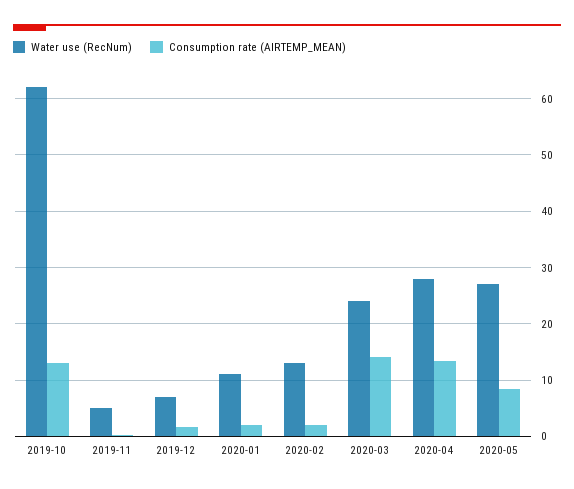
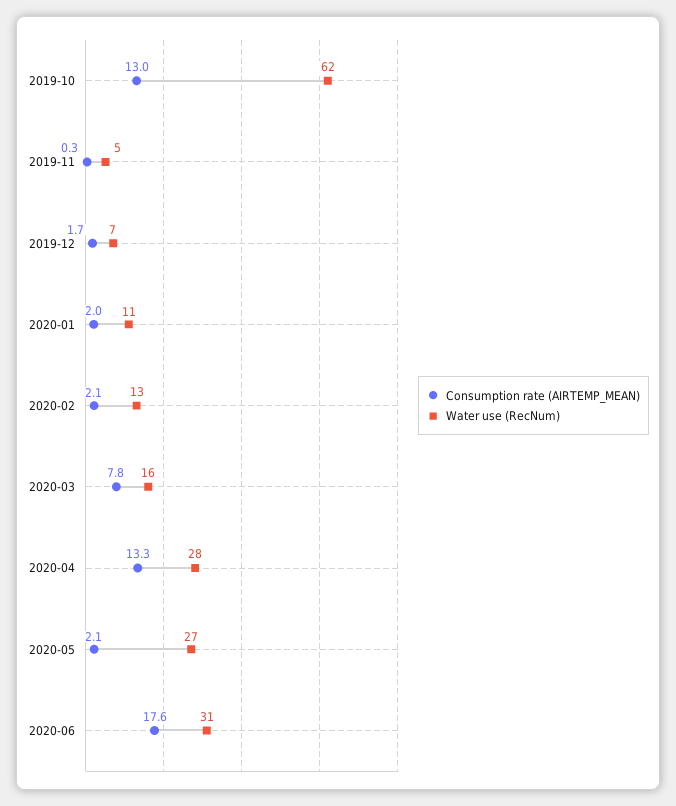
Water use (RecNum), 2020-03: 24 -> 16
Consumption rate (AIRTEMP_MEAN), 2020-03: 14 -> 7.8
Consumption rate (AIRTEMP_MEAN), 2020-05: 8 -> 2.1
Consumption rate (AIRTEMP_MEAN), 2020-06: none -> 17.6
Water use (RecNum), 2020-06: none -> 31

